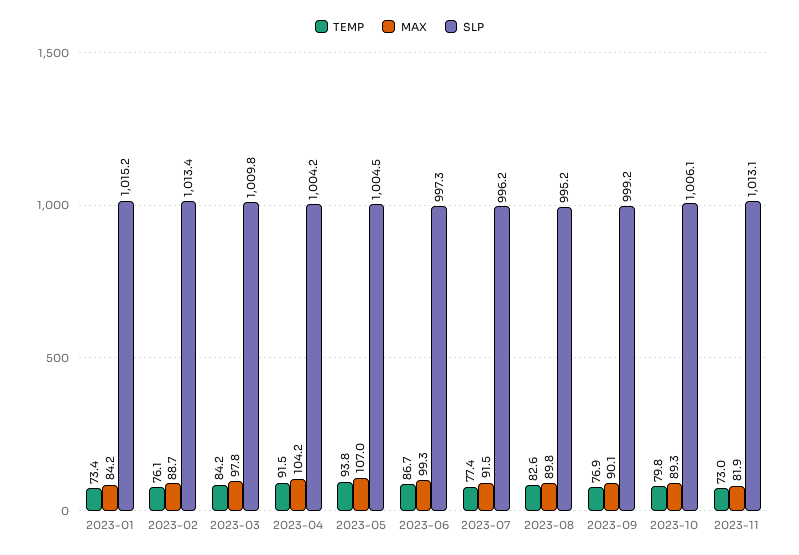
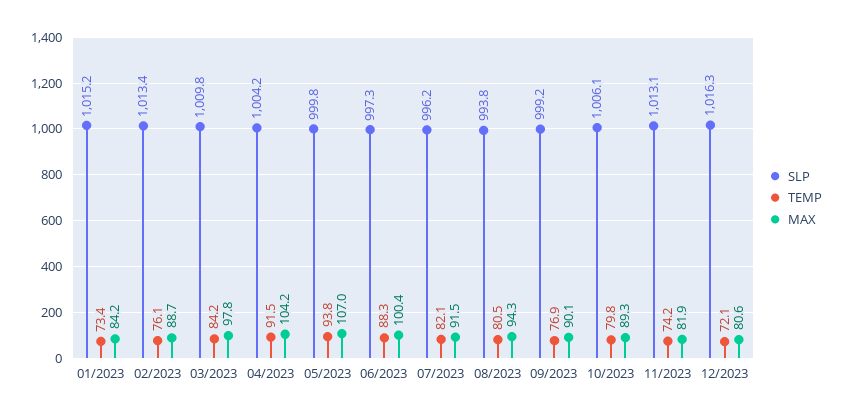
SLP, 2023-05: 1004.5 -> 999.8
TEMP, 2023-06: 86.7 -> 88.3
MAX, 2023-06: 99.3 -> 100.4
TEMP, 2023-07: 77.4 -> 82.1
TEMP, 2023-08: 82.6 -> 80.5
MAX, 2023-08: 89.8 -> 94.3
SLP, 2023-08: 995.2 -> 993.8
TEMP, 2023-11: 73 -> 74.2
SLP, 12/2023: none -> 1016.3
TEMP, 12/2023: none -> 72.1
MAX, 12/2023: none -> 80.6

